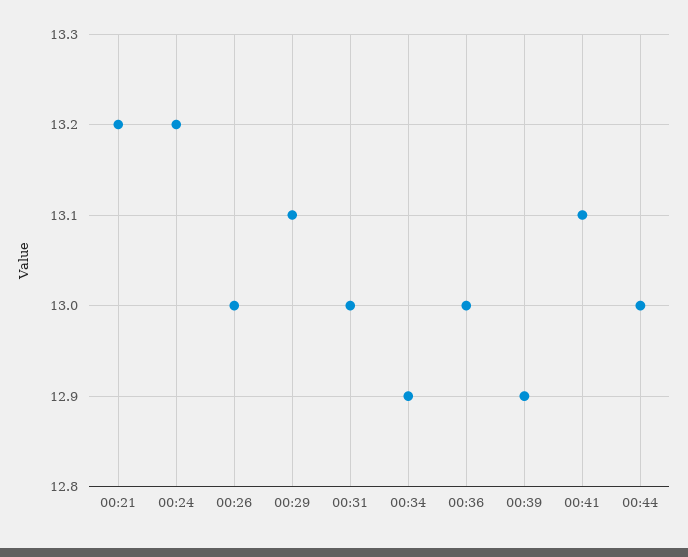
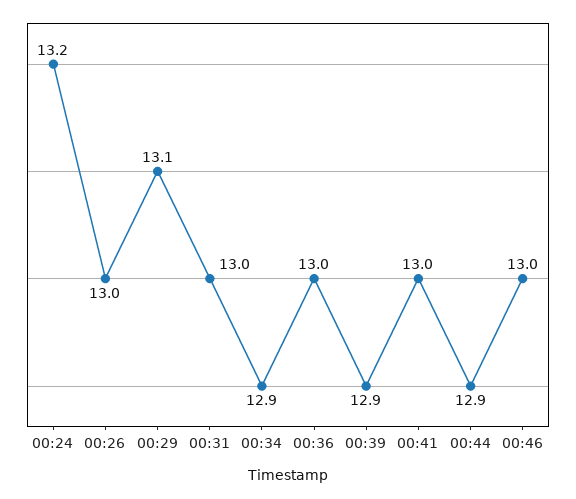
00:21: 13.2 -> none
00:41: 13.1 -> 13
00:44: 13 -> 12.9
00:46: none -> 13

